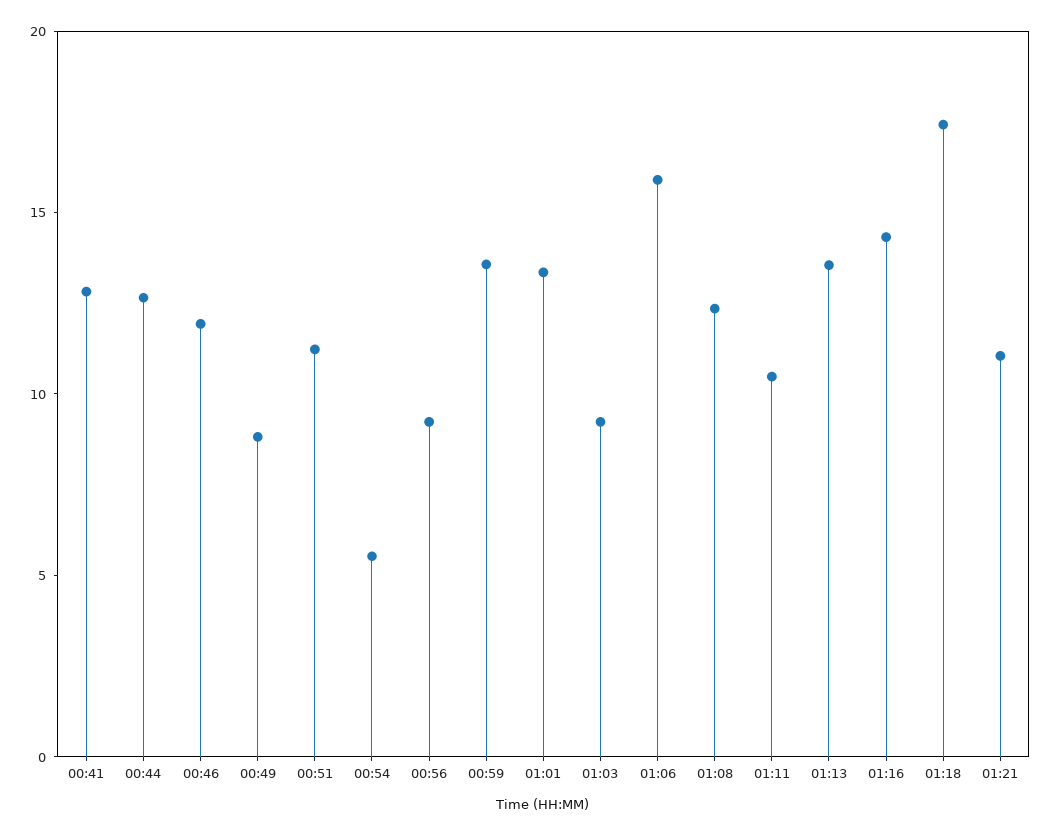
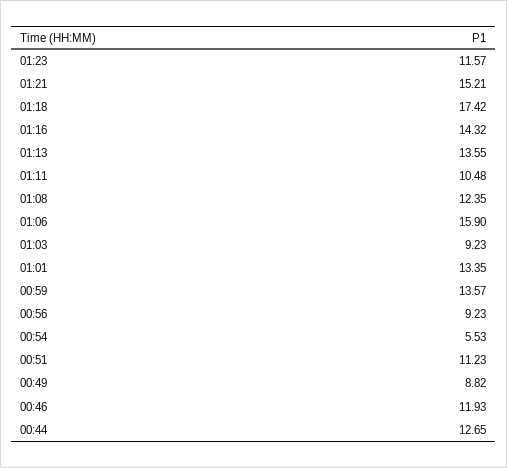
00:41: 13 -> none
01:21: 11 -> 15.21
01:23: none -> 11.57

